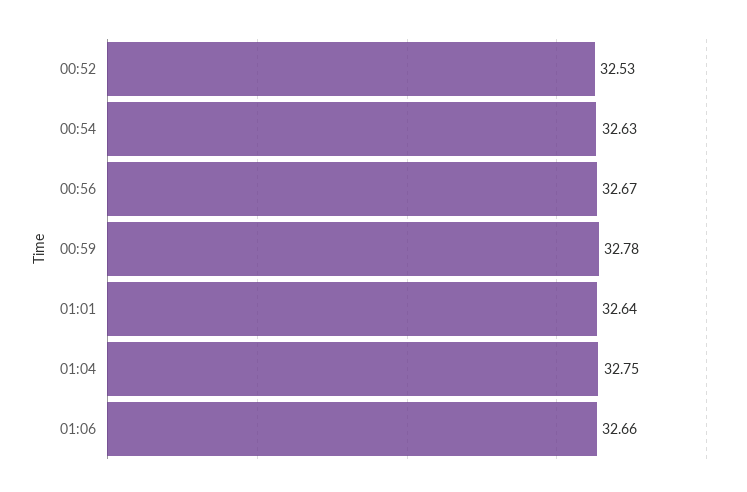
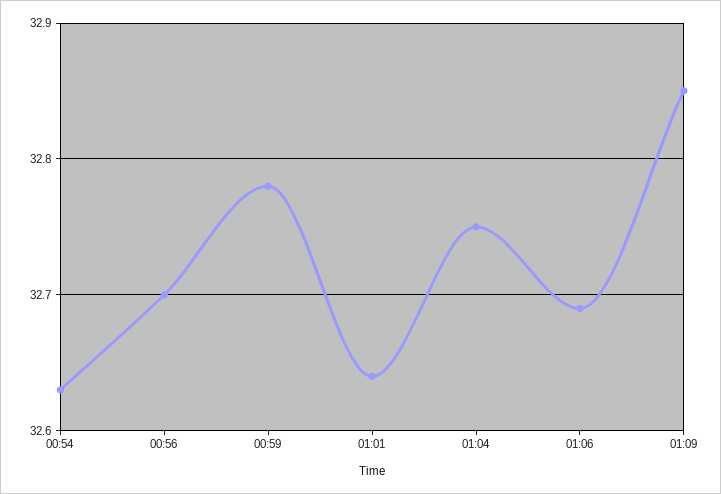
00:52: 32.53 -> none
00:56: 32.67 -> 32.7
01:06: 32.66 -> 32.69
01:09: none -> 32.85

